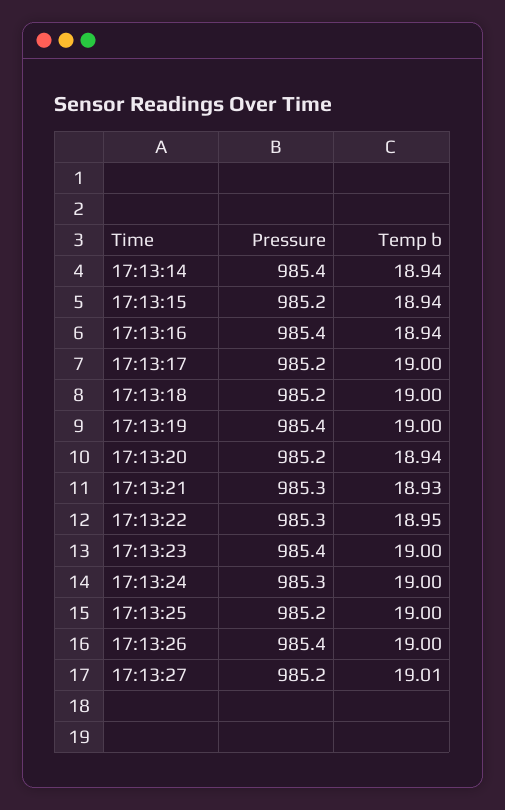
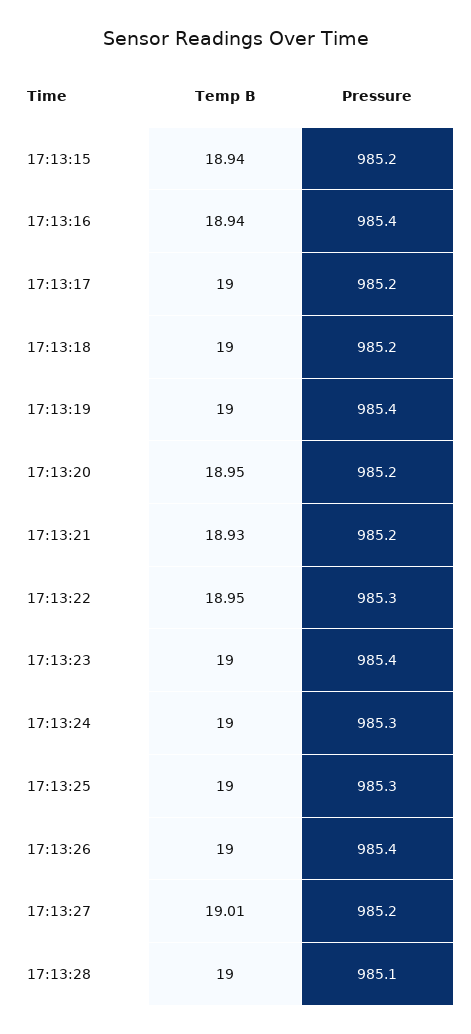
Pressure, 17:13:14: 985.4 -> none
Temp b, 17:13:14: 18.94 -> none
Temp b, 17:13:20: 18.94 -> 18.95
Pressure, 17:13:21: 985.3 -> 985.2
Pressure, 17:13:25: 985.2 -> 985.3
Temp b, 17:13:28: none -> 19
Pressure, 17:13:28: none -> 985.1

